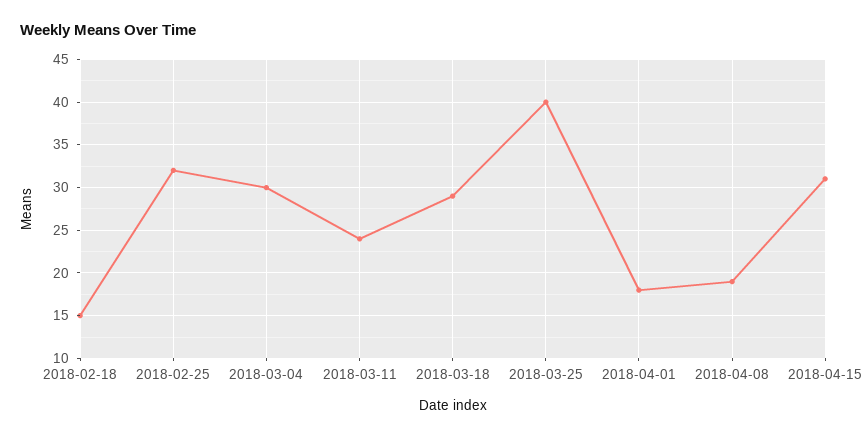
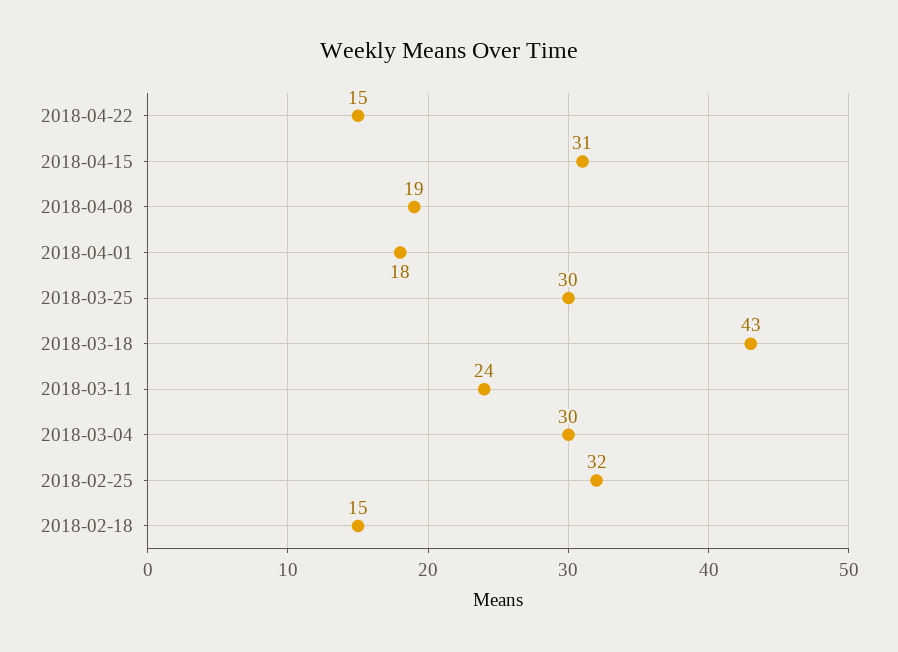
2018-03-18: 29 -> 43
2018-03-25: 40 -> 30
2018-04-22: none -> 15

